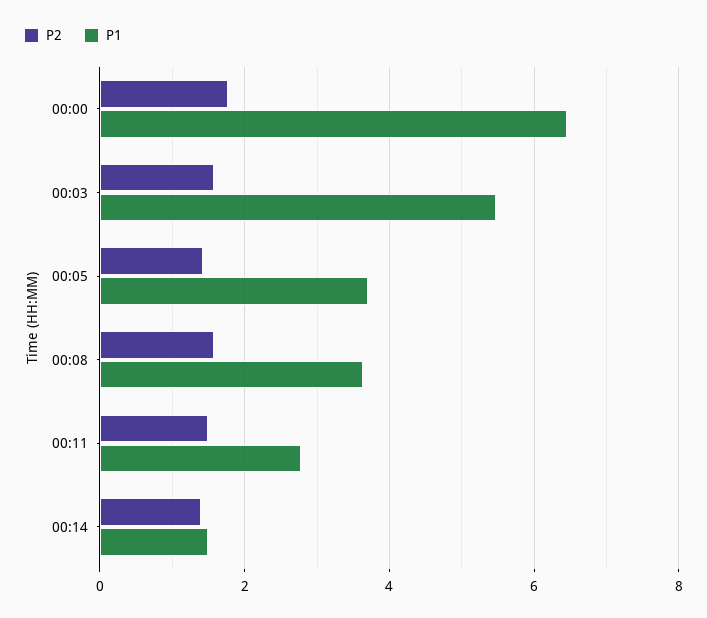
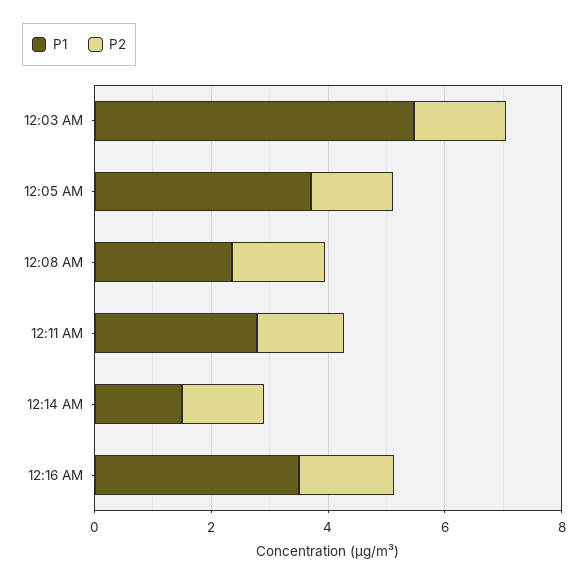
P2, 00:00: 1.8 -> none
P1, 00:00: 6.4 -> none
P1, 00:08: 3.6 -> 2.5
P1, 12:16 AM: none -> 3.5
P2, 12:16 AM: none -> 1.5

